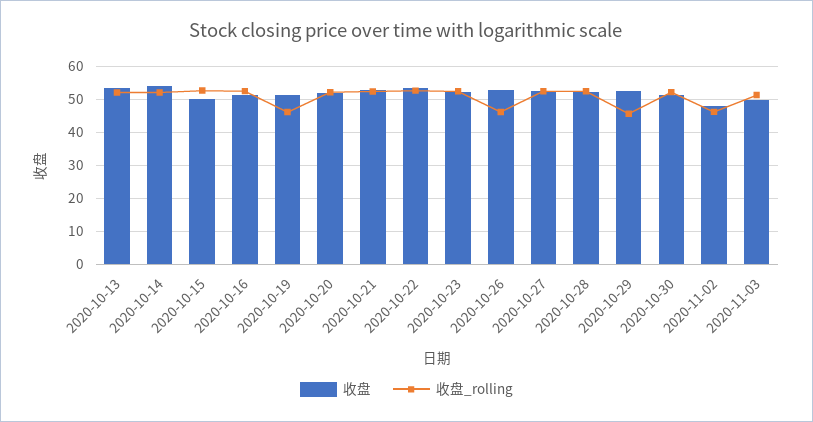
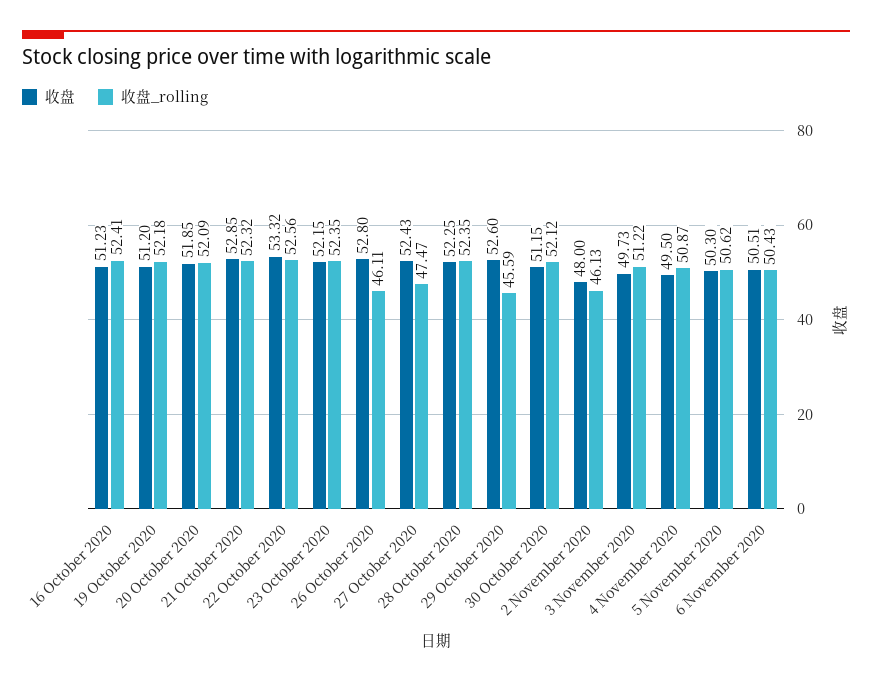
收盘, 2020-10-13: 54 -> none
收盘_rolling, 2020-10-13: 52 -> none
收盘, 2020-10-14: 54 -> none
收盘_rolling, 2020-10-14: 52 -> none
收盘, 2020-10-15: 50 -> none
收盘_rolling, 2020-10-15: 52 -> none
收盘_rolling, 2020-10-19: 46 -> 52.18
收盘_rolling, 2020-10-27: 52 -> 47.47
收盘, 4 November 2020: none -> 49.5
收盘_rolling, 4 November 2020: none -> 50.87
收盘, 5 November 2020: none -> 50.3
收盘_rolling, 5 November 2020: none -> 50.62
收盘, 6 November 2020: none -> 50.51
收盘_rolling, 6 November 2020: none -> 50.43

